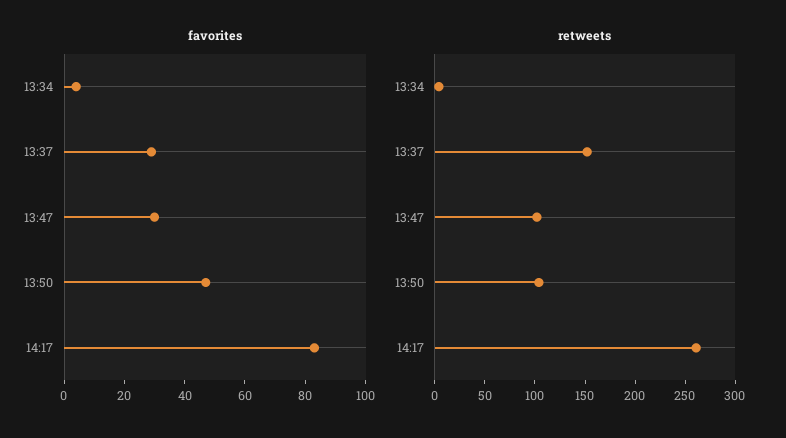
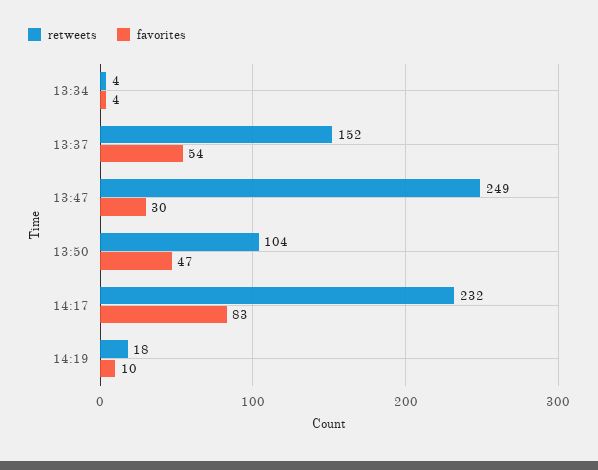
favorites, 13:37: 30 -> 54
retweets, 13:47: 100 -> 249
retweets, 14:17: 260 -> 232
retweets, 14:19: none -> 18
favorites, 14:19: none -> 10

